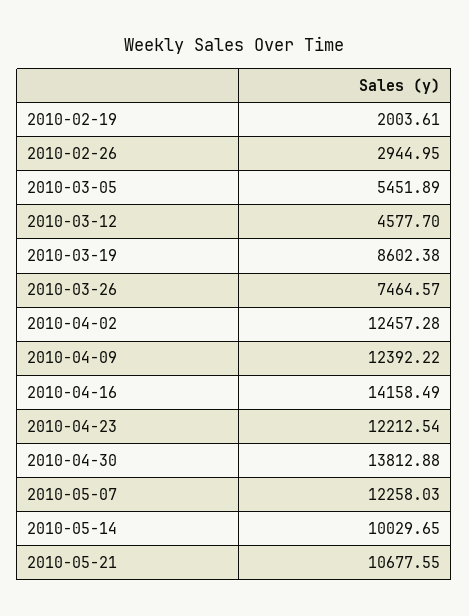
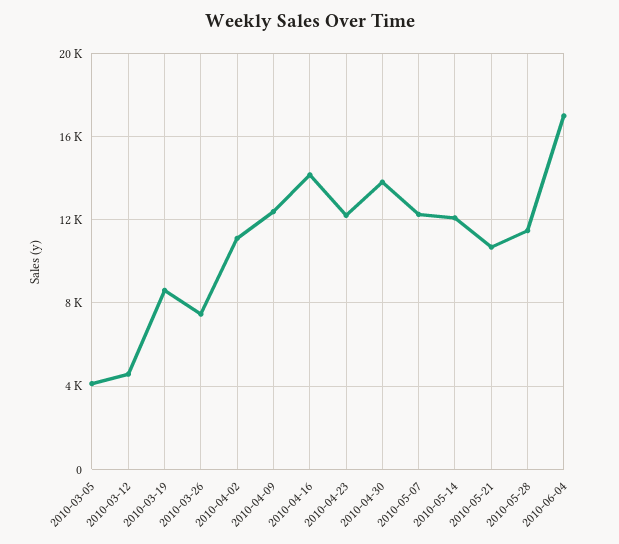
2010-02-19: 2003.61 -> none
2010-02-26: 2944.95 -> none
2010-03-05: 5451.89 -> 4000
2010-04-02: 12457.28 -> 11000
2010-05-14: 10029.65 -> 12000
2010-05-28: none -> 11500
2010-06-04: none -> 17000

